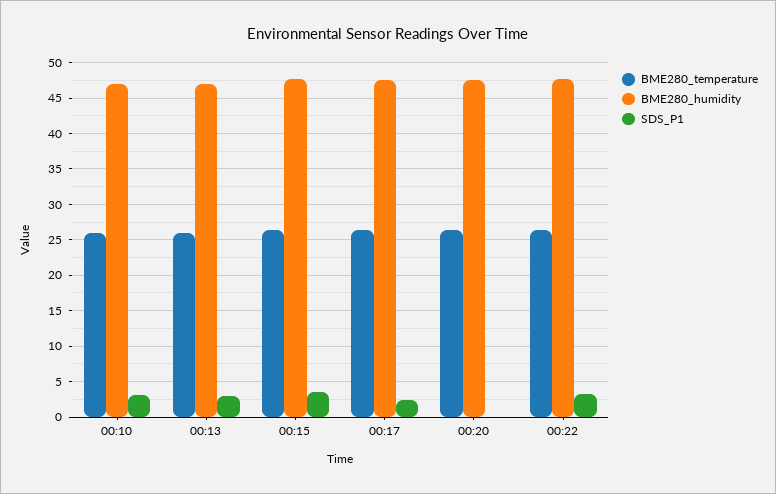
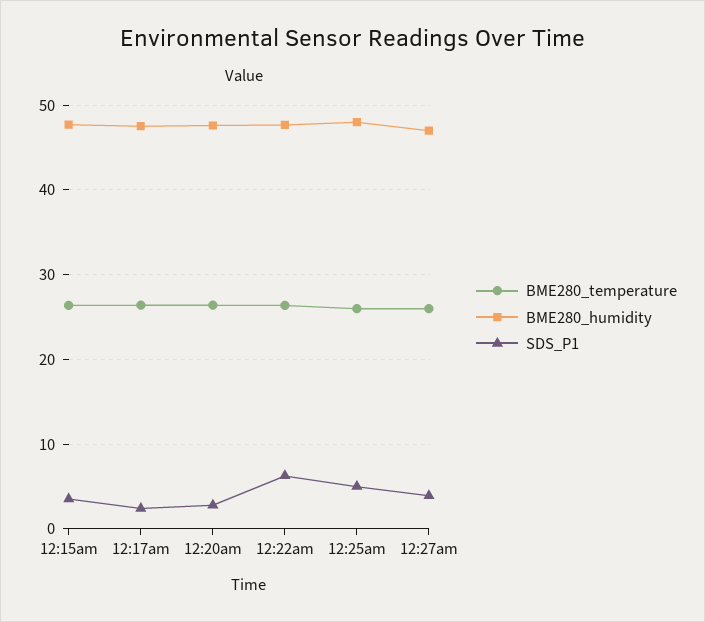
BME280_temperature, 00:10: 26 -> none
BME280_humidity, 00:10: 47 -> none
SDS_P1, 00:10: 3 -> none
BME280_temperature, 00:13: 26 -> none
BME280_humidity, 00:13: 47 -> none
SDS_P1, 00:13: 3 -> none
SDS_P1, 00:20: 0 -> 3
SDS_P1, 00:22: 3 -> 6
BME280_temperature, 12:25am: none -> 26
BME280_humidity, 12:25am: none -> 48
SDS_P1, 12:25am: none -> 5
BME280_temperature, 12:27am: none -> 26
BME280_humidity, 12:27am: none -> 47
SDS_P1, 12:27am: none -> 4

